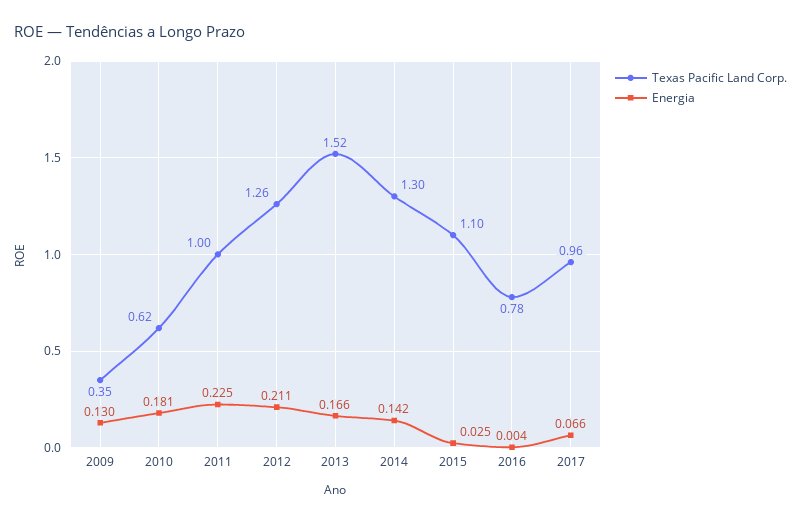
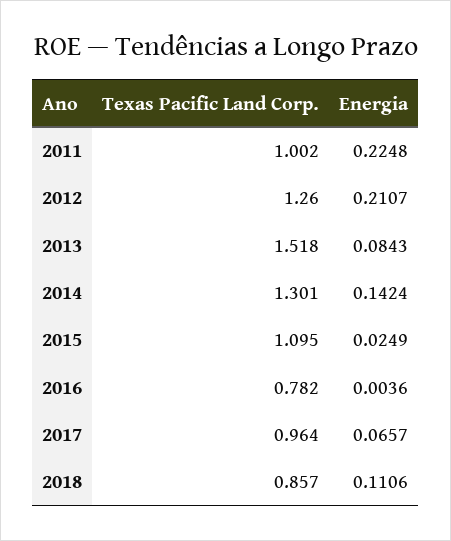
Texas Pacific Land Corp., 2009: 0.35 -> none
Energia, 2009: 0.13 -> none
Texas Pacific Land Corp., 2010: 0.62 -> none
Energia, 2010: 0.181 -> none
Energia, 2013: 0.166 -> 0.0843
Texas Pacific Land Corp., 2018: none -> 0.857
Energia, 2018: none -> 0.1106

